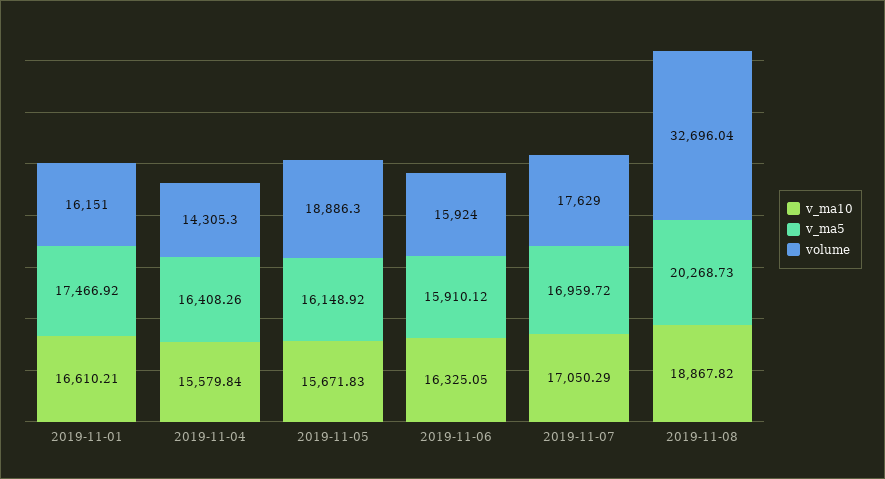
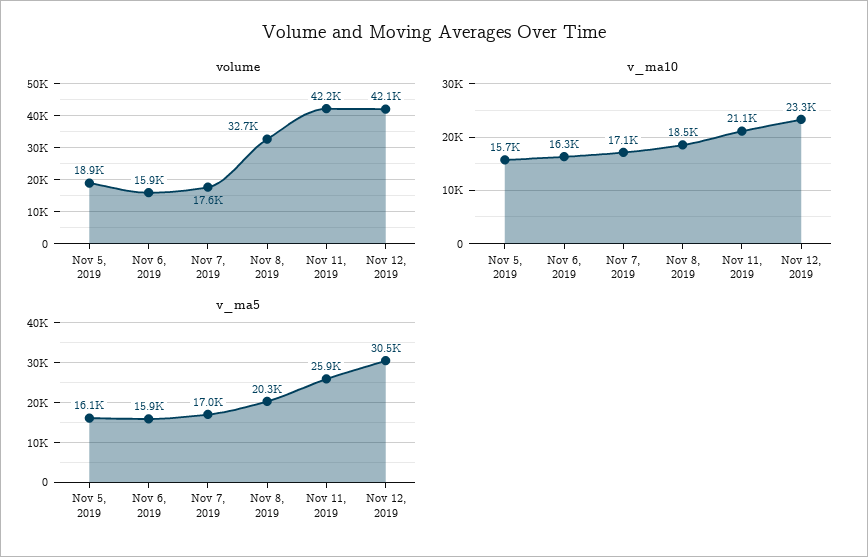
v_ma10, 2019-11-01: 16610.21 -> none
v_ma5, 2019-11-01: 17466.92 -> none
volume, 2019-11-01: 16151 -> none
v_ma10, 2019-11-04: 15579.84 -> none
v_ma5, 2019-11-04: 16408.26 -> none
volume, 2019-11-04: 14305.3 -> none
v_ma10, 2019-11-08: 18867.82 -> 18500
volume, Nov 11, 2019: none -> 42200
volume, Nov 12, 2019: none -> 42100
v_ma10, Nov 11, 2019: none -> 21100
v_ma10, Nov 12, 2019: none -> 23300
v_ma5, Nov 11, 2019: none -> 25900
v_ma5, Nov 12, 2019: none -> 30500

